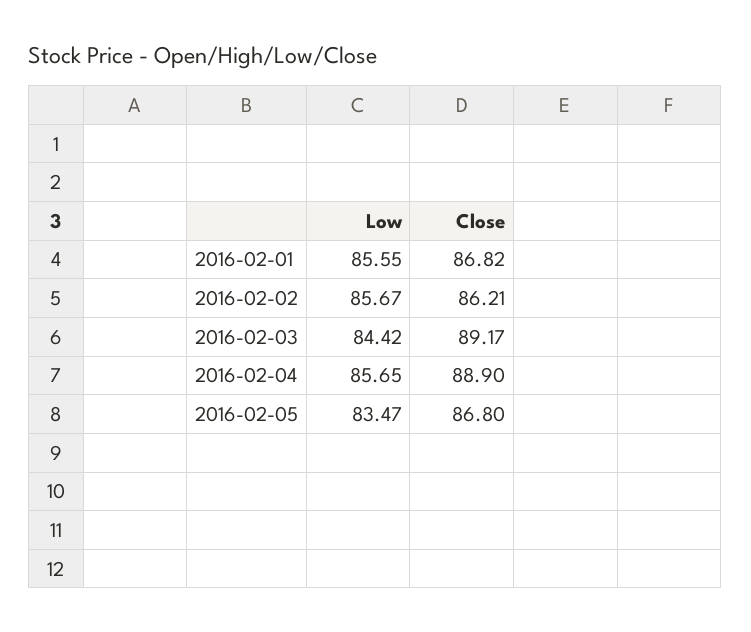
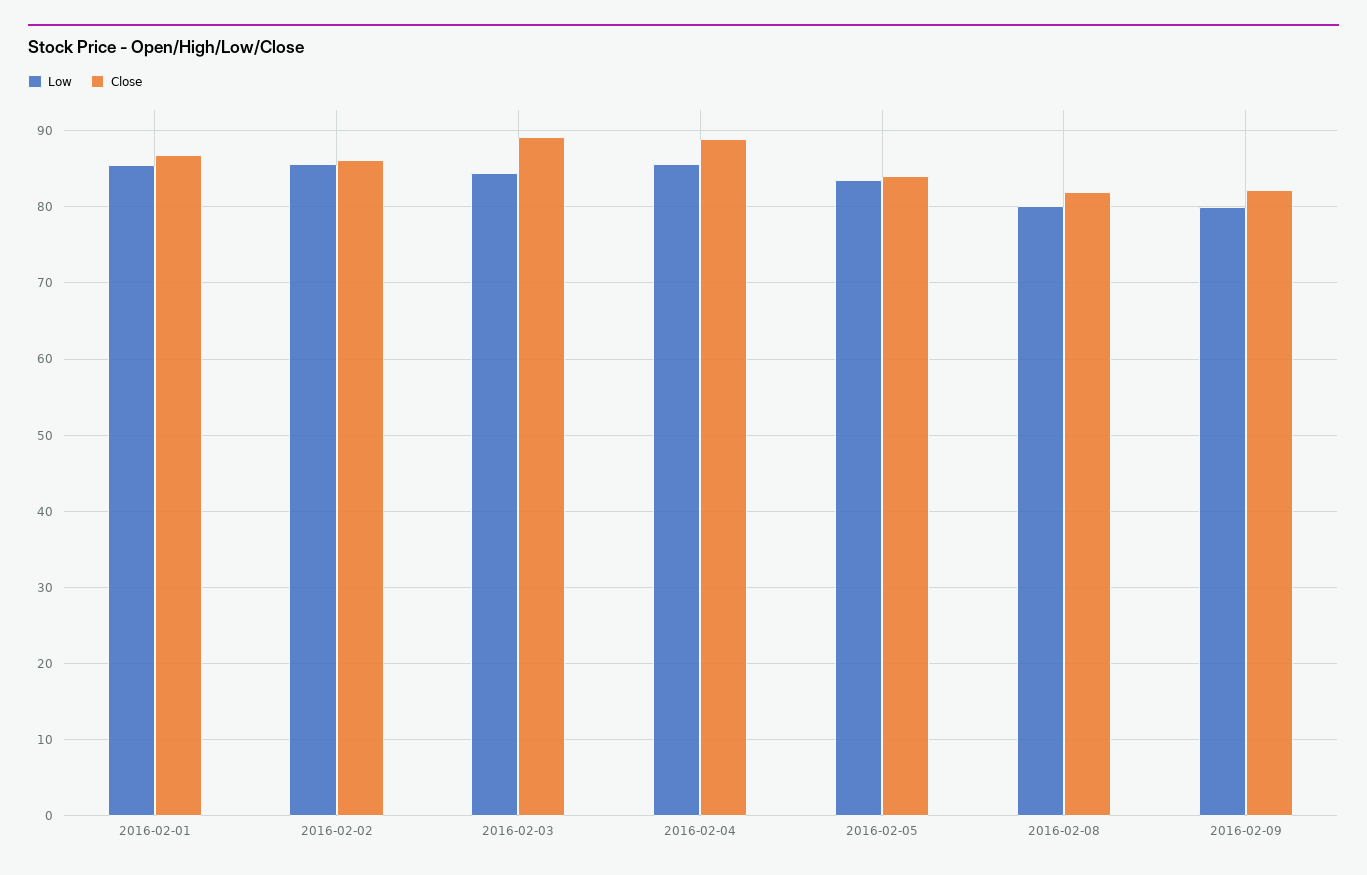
Close, 2016-02-05: 86.8 -> 84
Low, 2016-02-08: none -> 80
Close, 2016-02-08: none -> 82
Low, 2016-02-09: none -> 80
Close, 2016-02-09: none -> 82

